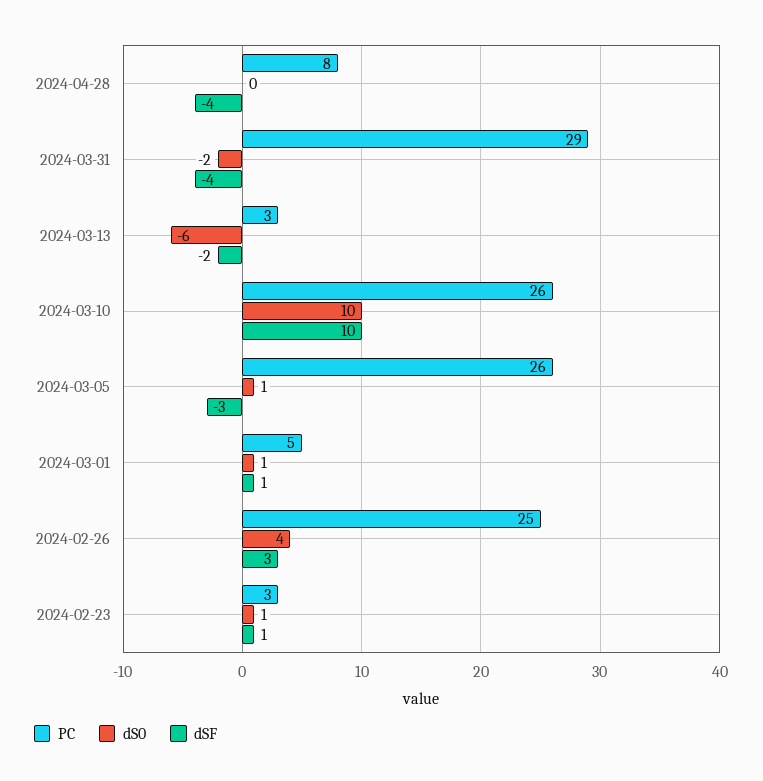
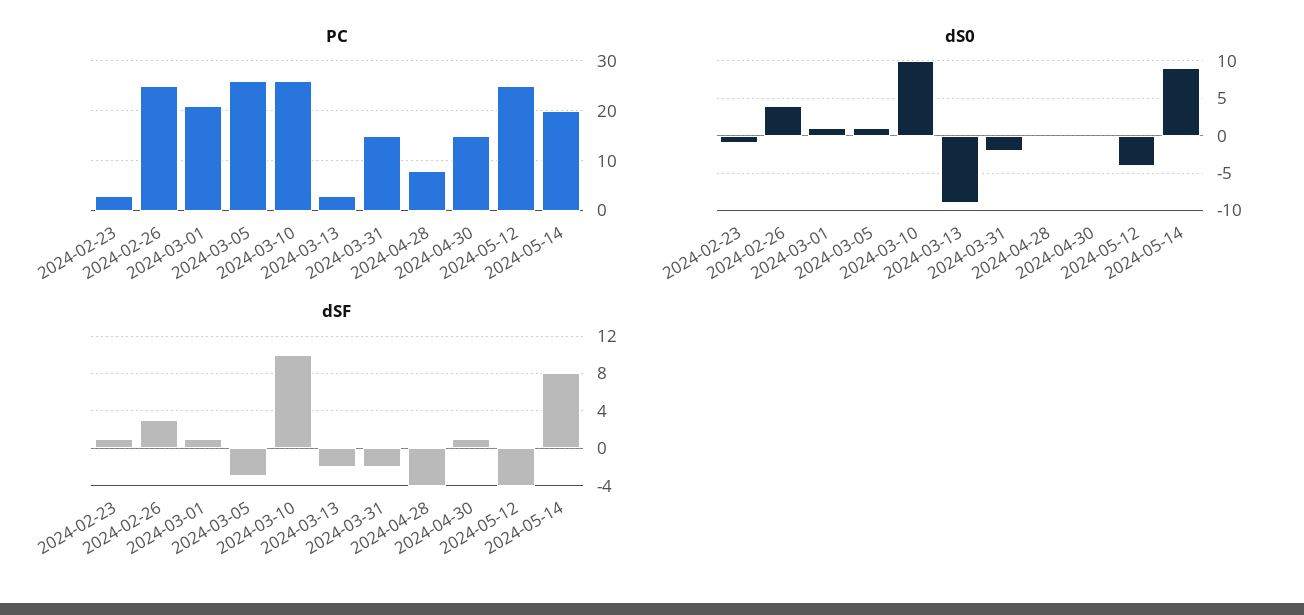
PC, 2024-03-31: 29 -> 15
dSF, 2024-03-31: -4 -> -2
dS0, 2024-03-13: -6 -> -9
PC, 2024-03-01: 5 -> 20
dS0, 2024-02-23: 1 -> -1
PC, 2024-04-30: none -> 15
PC, 2024-05-12: none -> 25
PC, 2024-05-14: none -> 20
dS0, 2024-04-30: none -> 0
dS0, 2024-05-12: none -> -4
dS0, 2024-05-14: none -> 9
dSF, 2024-04-30: none -> 1
dSF, 2024-05-12: none -> -4
dSF, 2024-05-14: none -> 8

